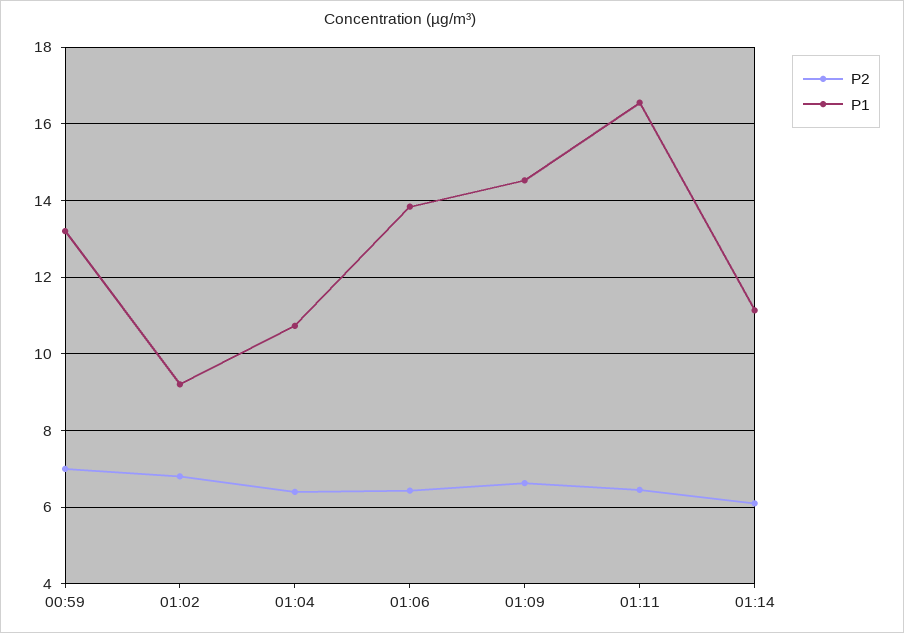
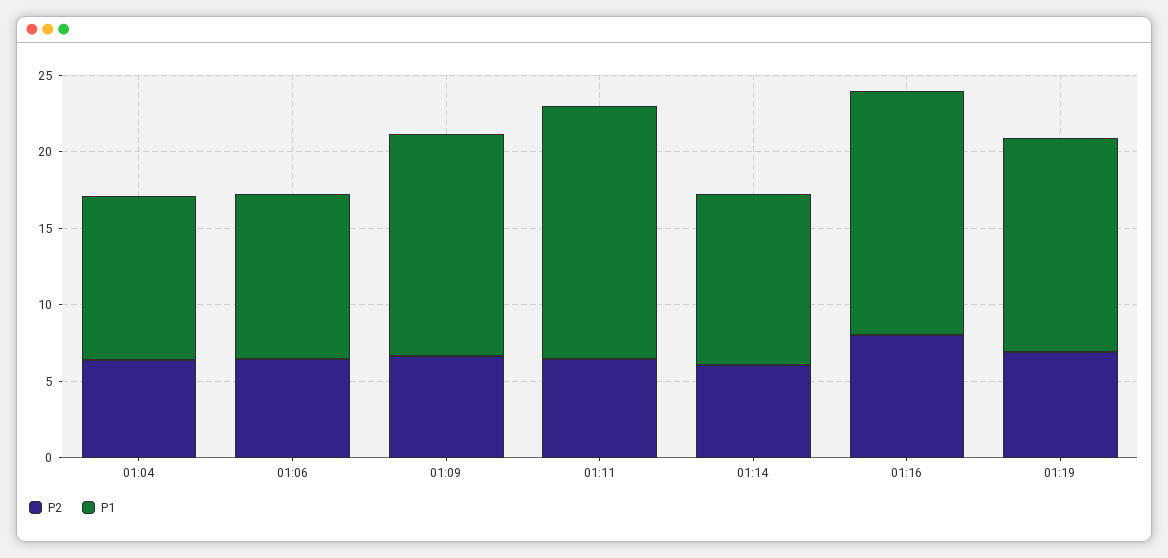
P2, 00:59: 7 -> none
P1, 00:59: 13.2 -> none
P2, 01:02: 6.8 -> none
P1, 01:02: 9.2 -> none
P1, 01:06: 13.8 -> 11
P2, 01:16: none -> 8
P1, 01:16: none -> 16
P2, 01:19: none -> 7
P1, 01:19: none -> 14

